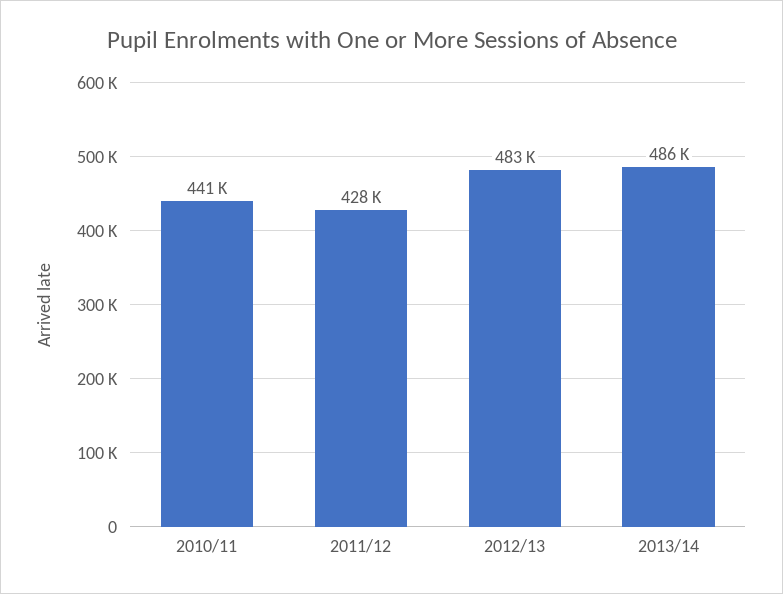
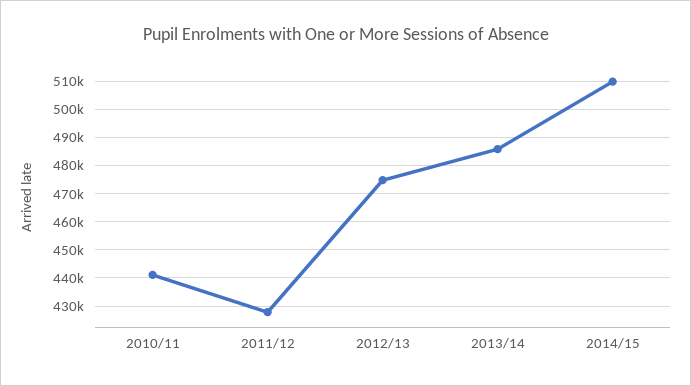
2012/13: 483000 -> 475000
2014/15: none -> 510000

